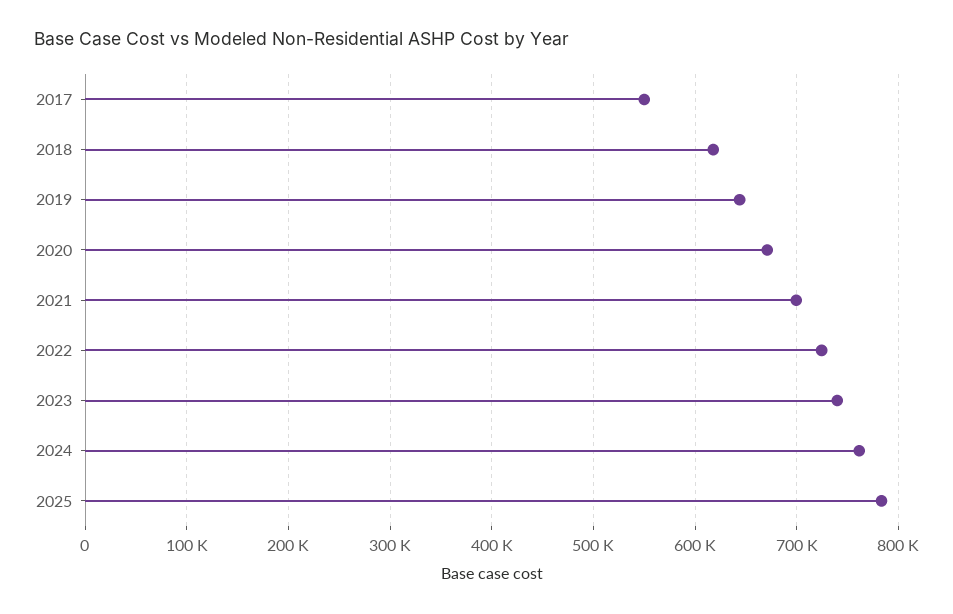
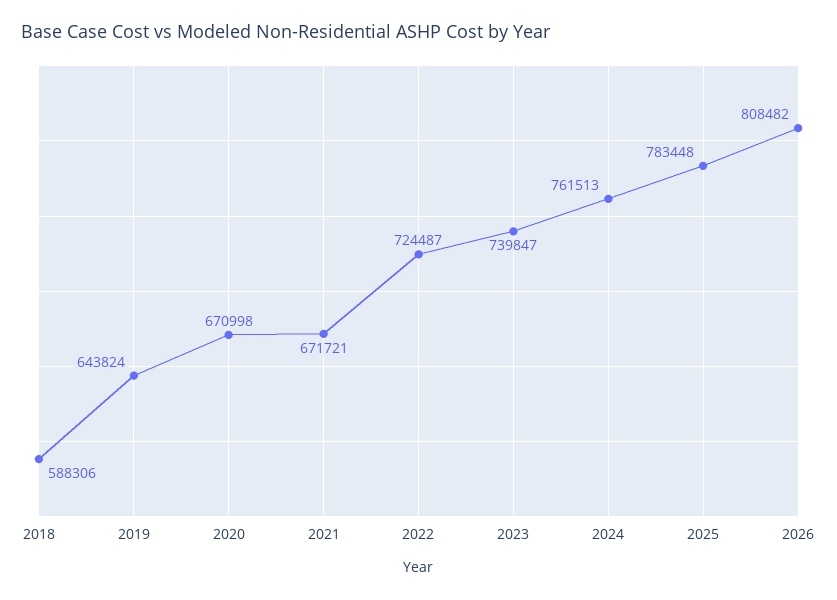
2017: 550000 -> none
2018: 620000 -> 588306
2021: 700000 -> 671721
2026: none -> 808482

